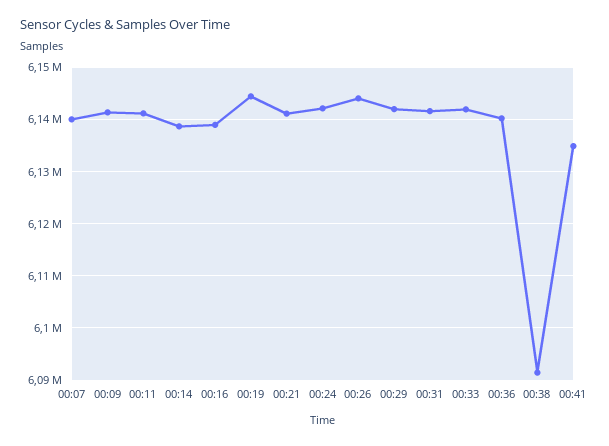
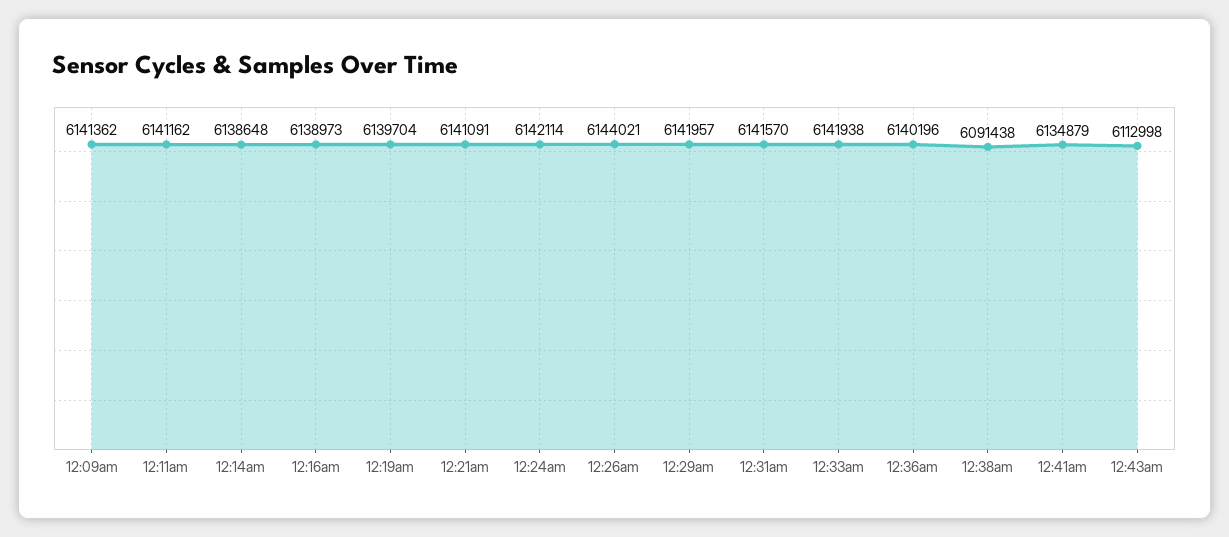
00:07: 6140000 -> none
00:19: 6144000 -> 6139704
12:43am: none -> 6112998

